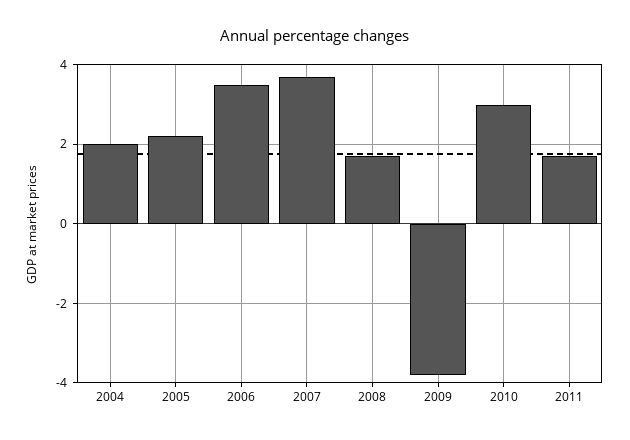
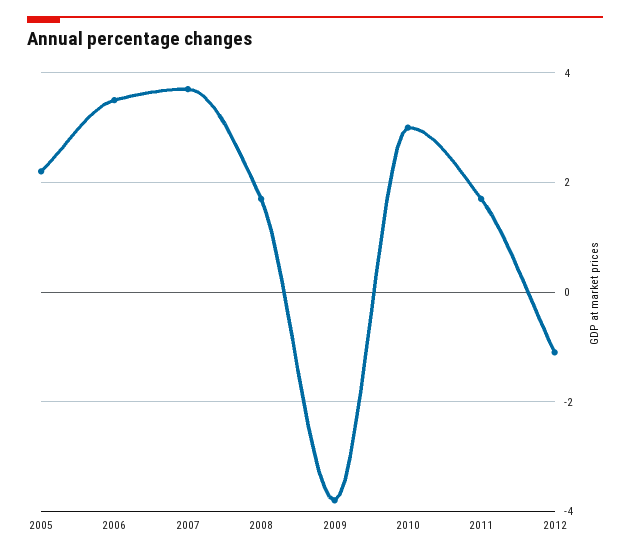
2004: 2 -> none
2012: none -> -1

